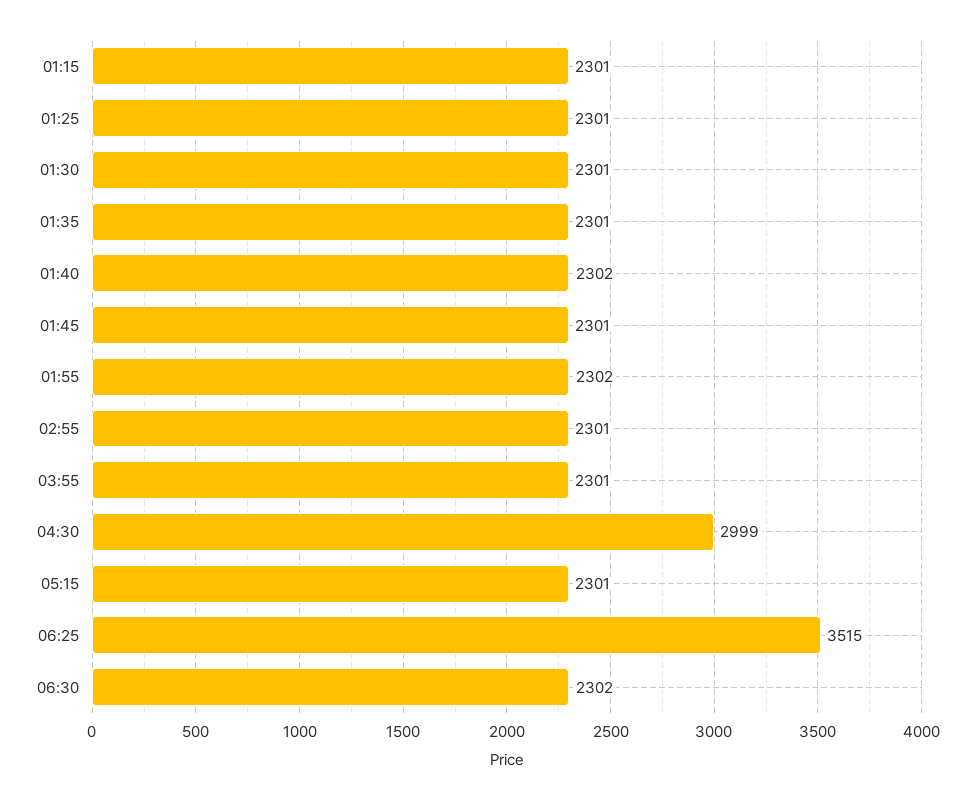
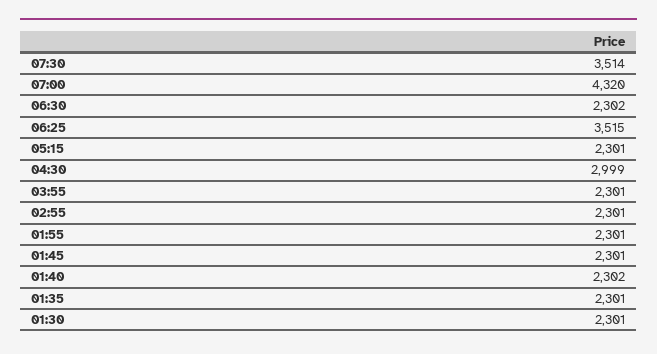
01:15: 2301 -> none
01:25: 2301 -> none
01:55: 2302 -> 2301
07:30: none -> 3514
07:00: none -> 4320

